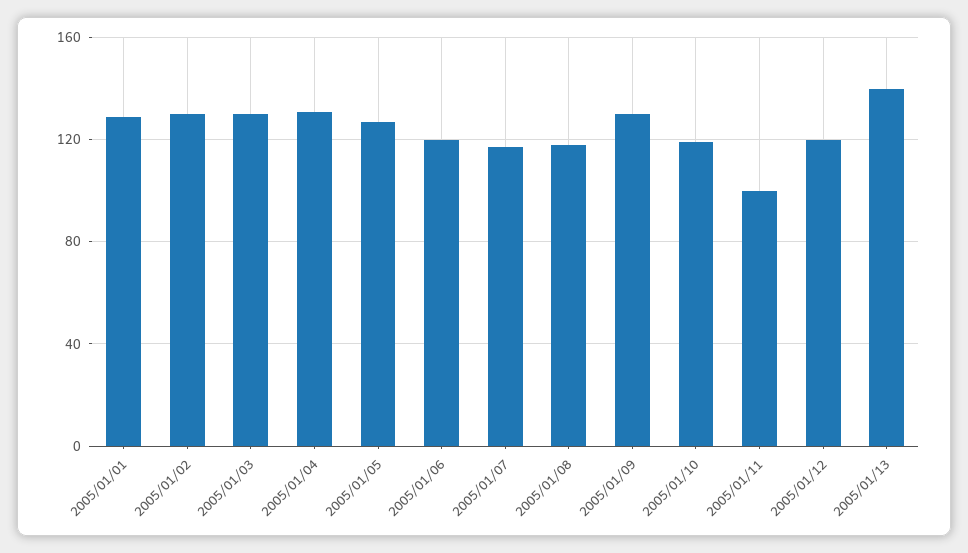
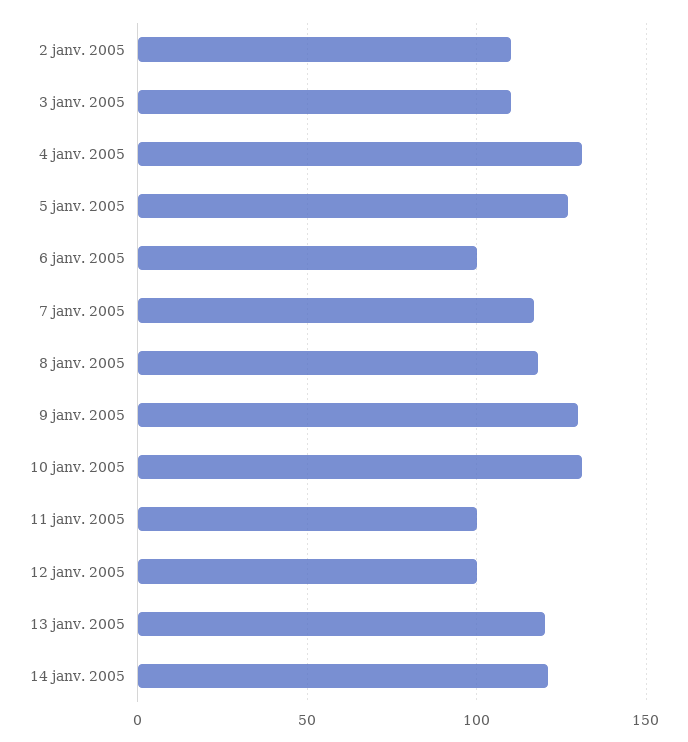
2005/01/01: 130 -> none
2005/01/02: 130 -> 110
2005/01/03: 130 -> 110
2005/01/06: 120 -> 100
2005/01/10: 120 -> 130
2005/01/12: 120 -> 100
2005/01/13: 140 -> 120
14 janv. 2005: none -> 120

